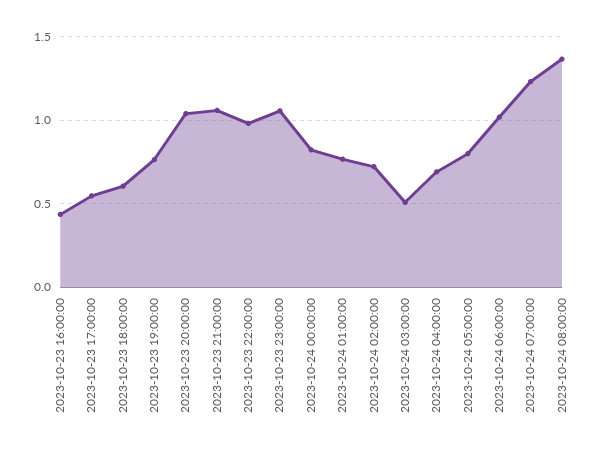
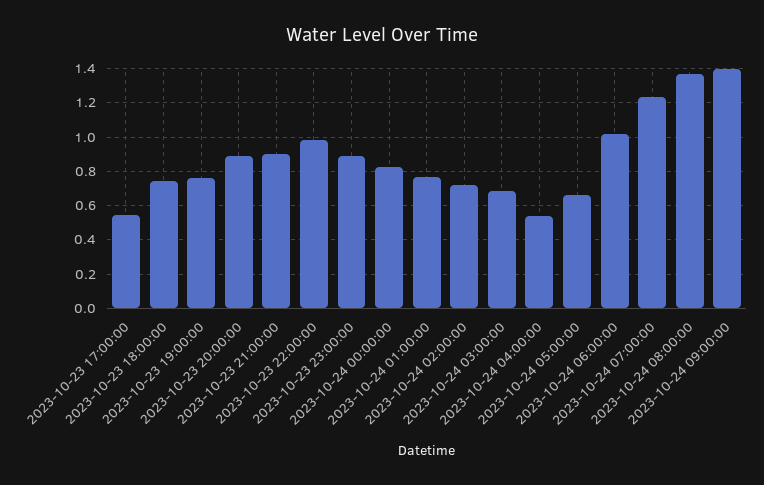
2023-10-23 16:00:00: 0.45 -> none
2023-10-23 18:00:00: 0.6 -> 0.75
2023-10-23 20:00:00: 1.05 -> 0.9
2023-10-23 21:00:00: 1.05 -> 0.9
2023-10-23 23:00:00: 1.05 -> 0.9
2023-10-24 03:00:00: 0.5 -> 0.7
2023-10-24 04:00:00: 0.7 -> 0.55
2023-10-24 05:00:00: 0.8 -> 0.65
2023-10-24 09:00:00: none -> 1.4

